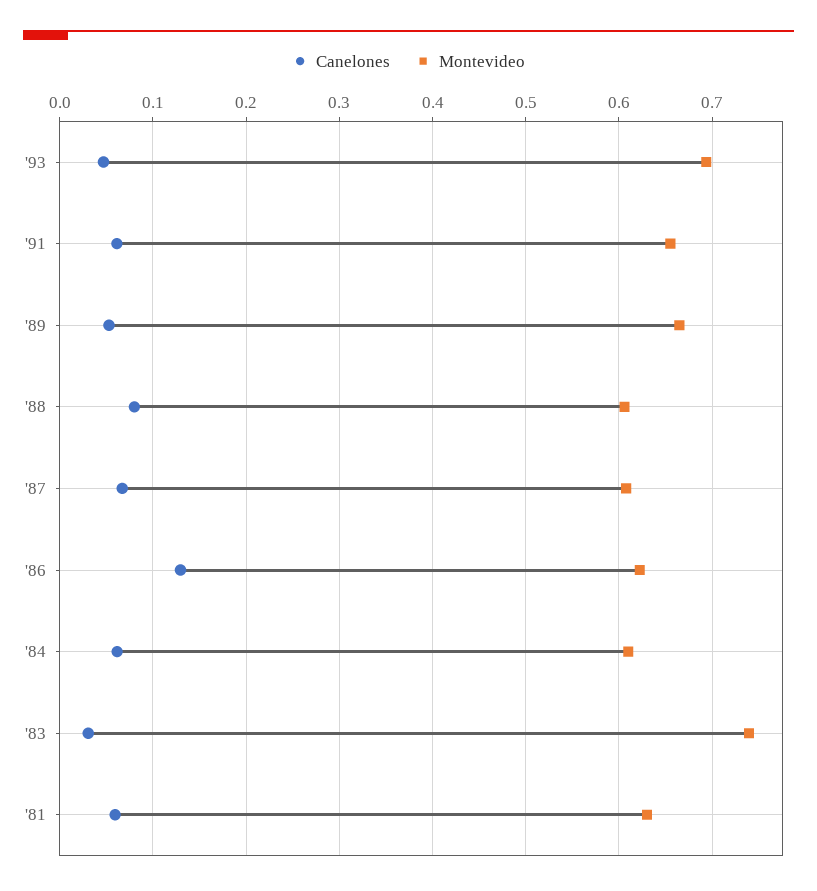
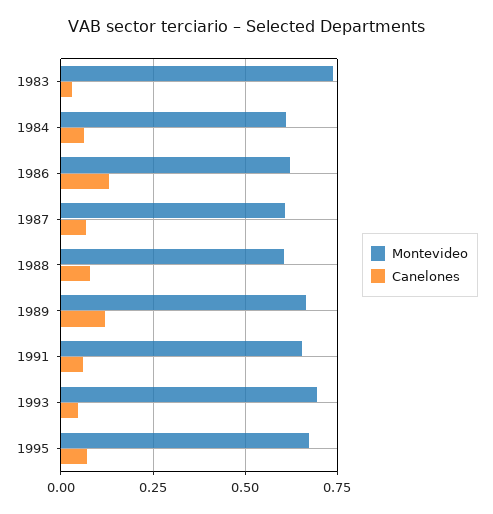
Canelones, '89: 0.05 -> 0.125
Canelones, '81: 0.06 -> none
Montevideo, '81: 0.63 -> none
Montevideo, 1995: none -> 0.675
Canelones, 1995: none -> 0.075

